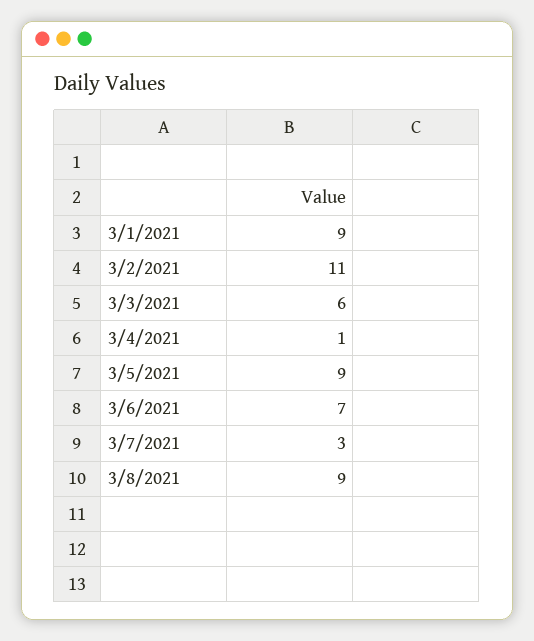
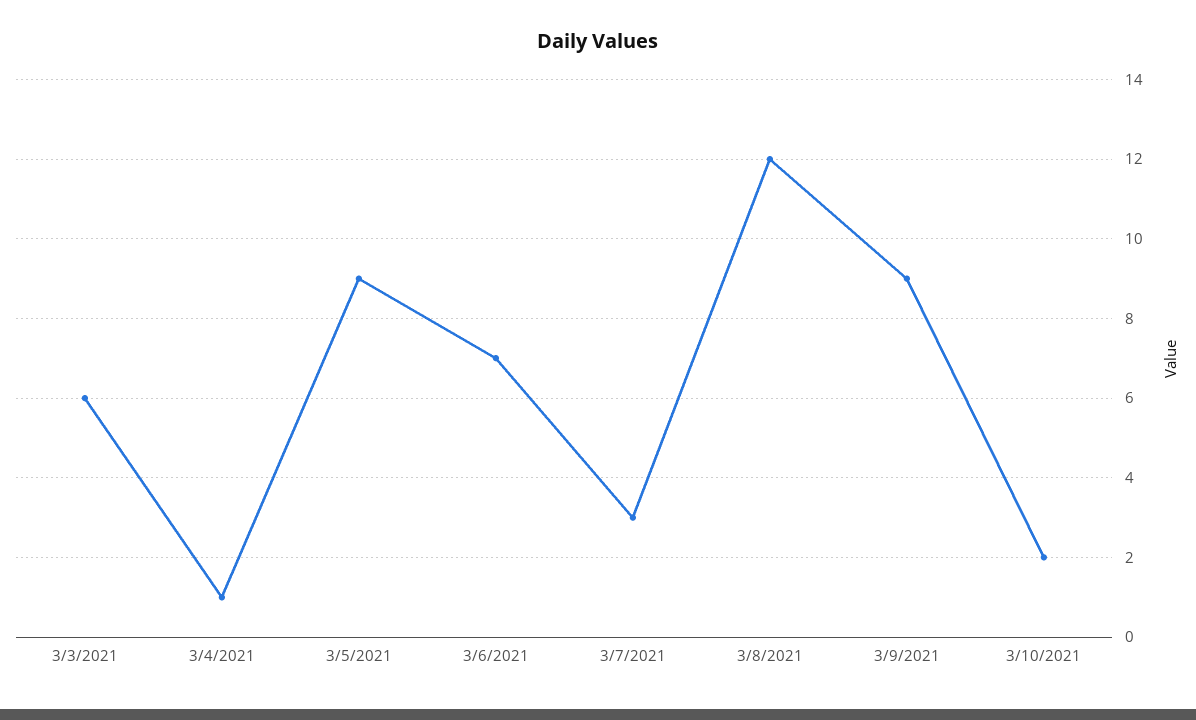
3/1/2021: 9 -> none
3/2/2021: 11 -> none
3/8/2021: 9 -> 12
3/9/2021: none -> 9
3/10/2021: none -> 2

